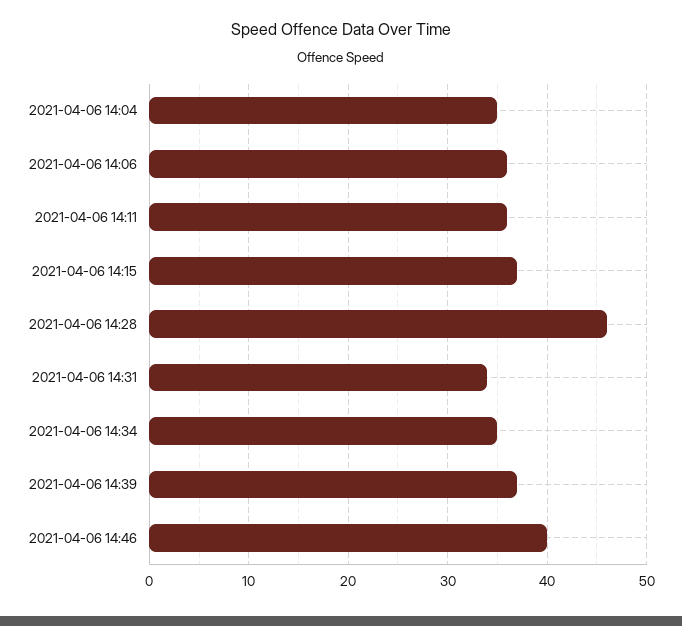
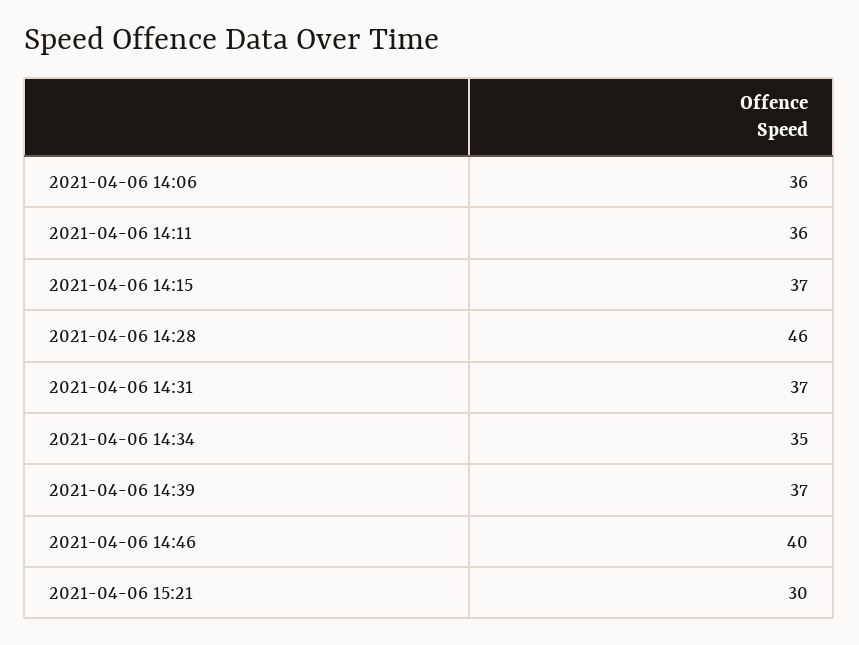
2021-04-06 14:04: 35 -> none
2021-04-06 14:31: 34 -> 37
2021-04-06 15:21: none -> 30

